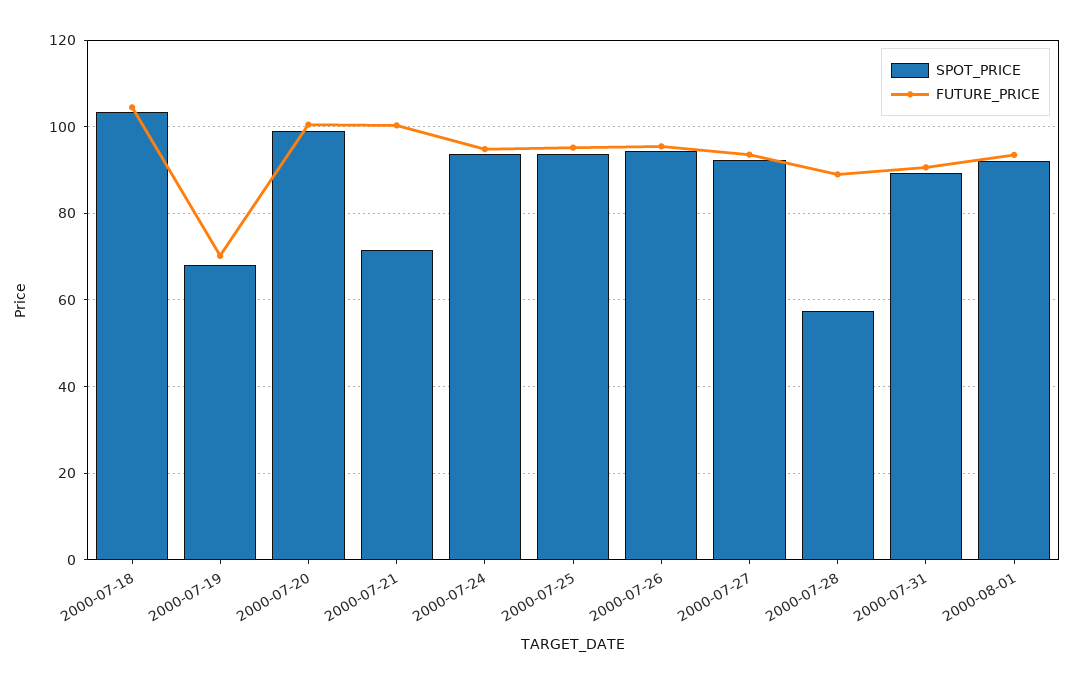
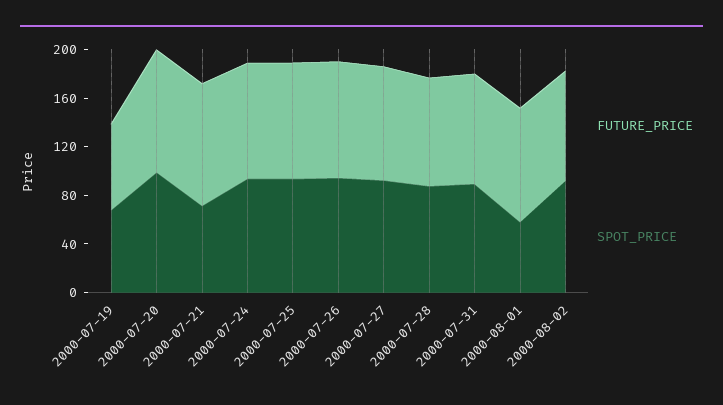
SPOT_PRICE, 2000-07-18: 104 -> none
FUTURE_PRICE, 2000-07-18: 104 -> none
SPOT_PRICE, 2000-07-28: 58 -> 90
SPOT_PRICE, 2000-08-01: 92 -> 60
FUTURE_PRICE, 2000-08-02: none -> 90
SPOT_PRICE, 2000-08-02: none -> 90

